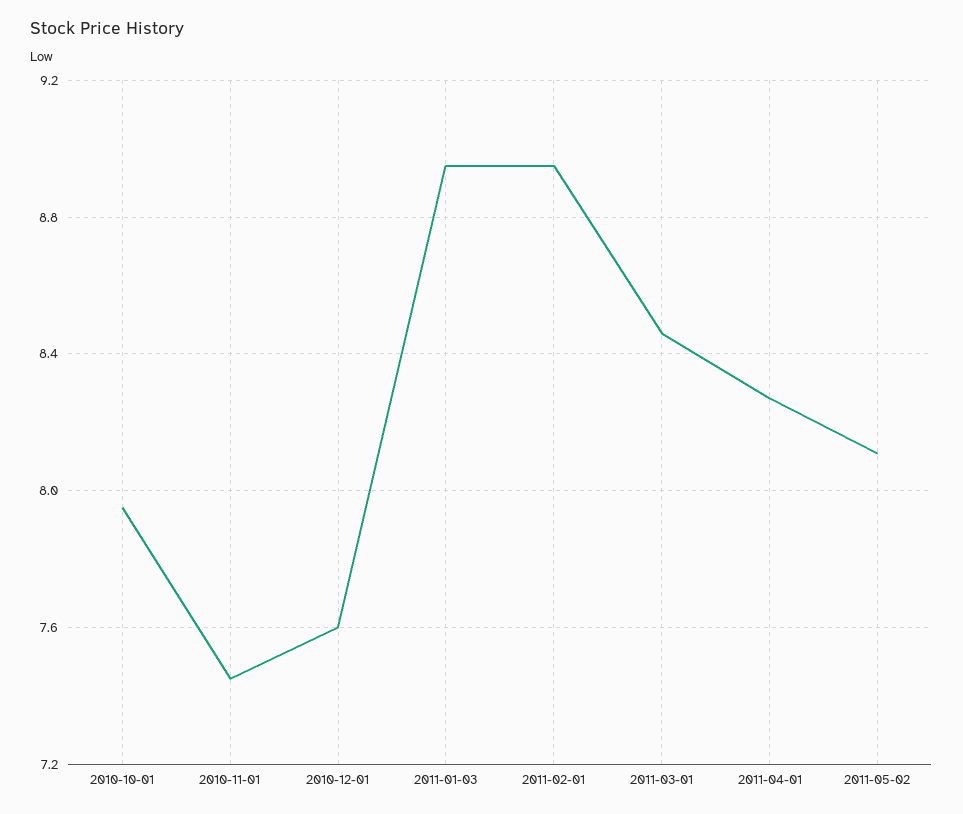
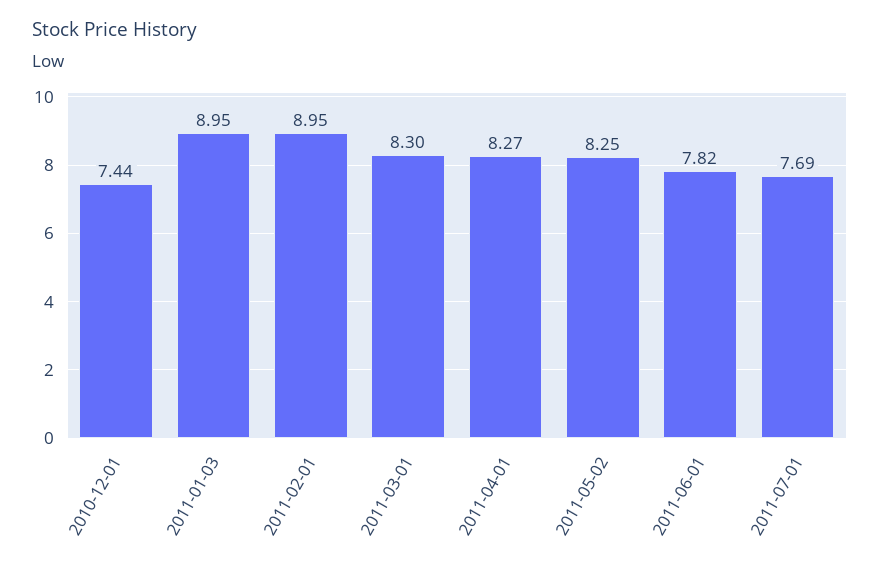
2010-10-01: 7.95 -> none
2010-11-01: 7.45 -> none
2010-12-01: 7.6 -> 7.44
2011-03-01: 8.45 -> 8.3
2011-05-02: 8.1 -> 8.25
2011-06-01: none -> 7.82
2011-07-01: none -> 7.69

